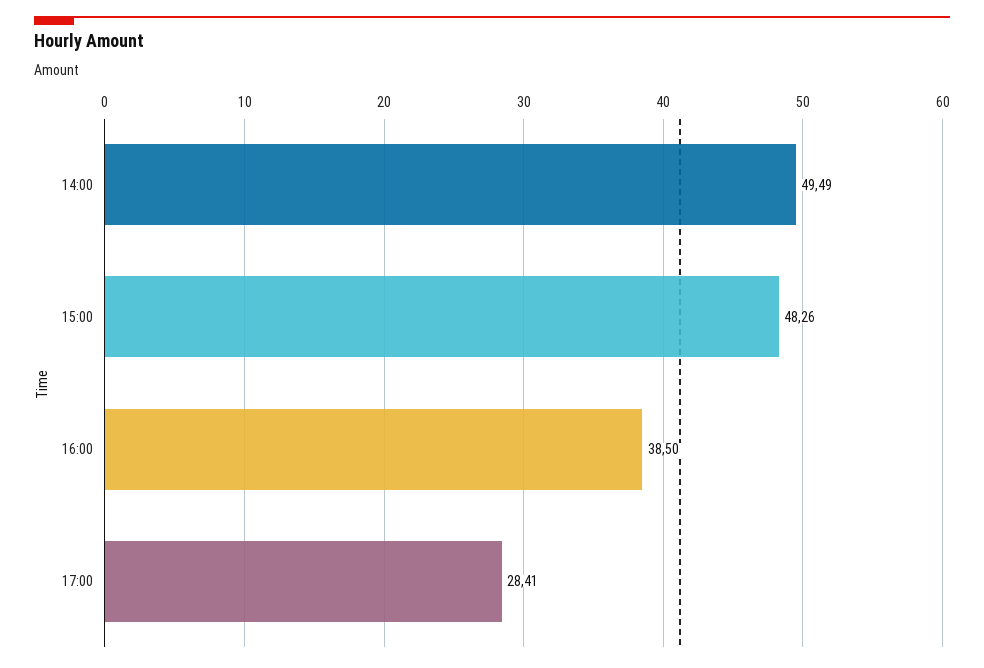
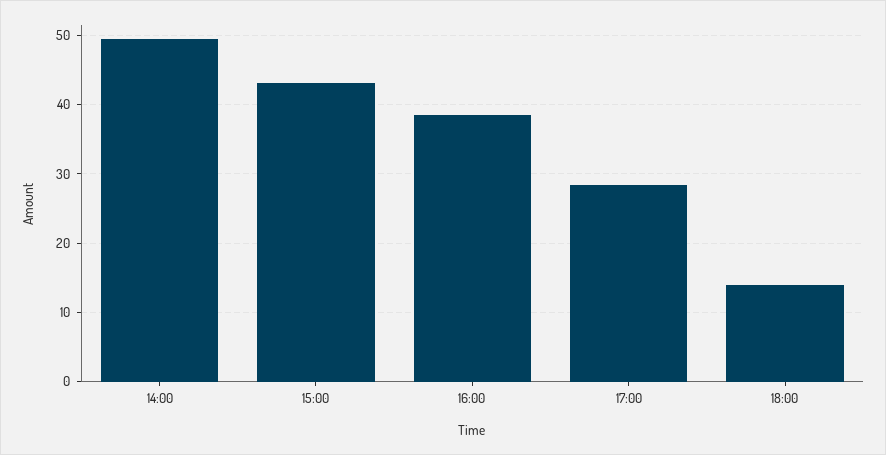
15:00: 48.26 -> 43
18:00: none -> 14

